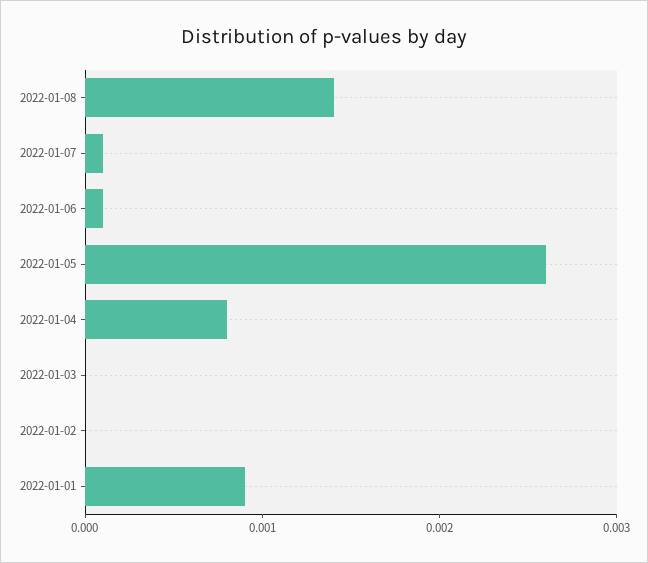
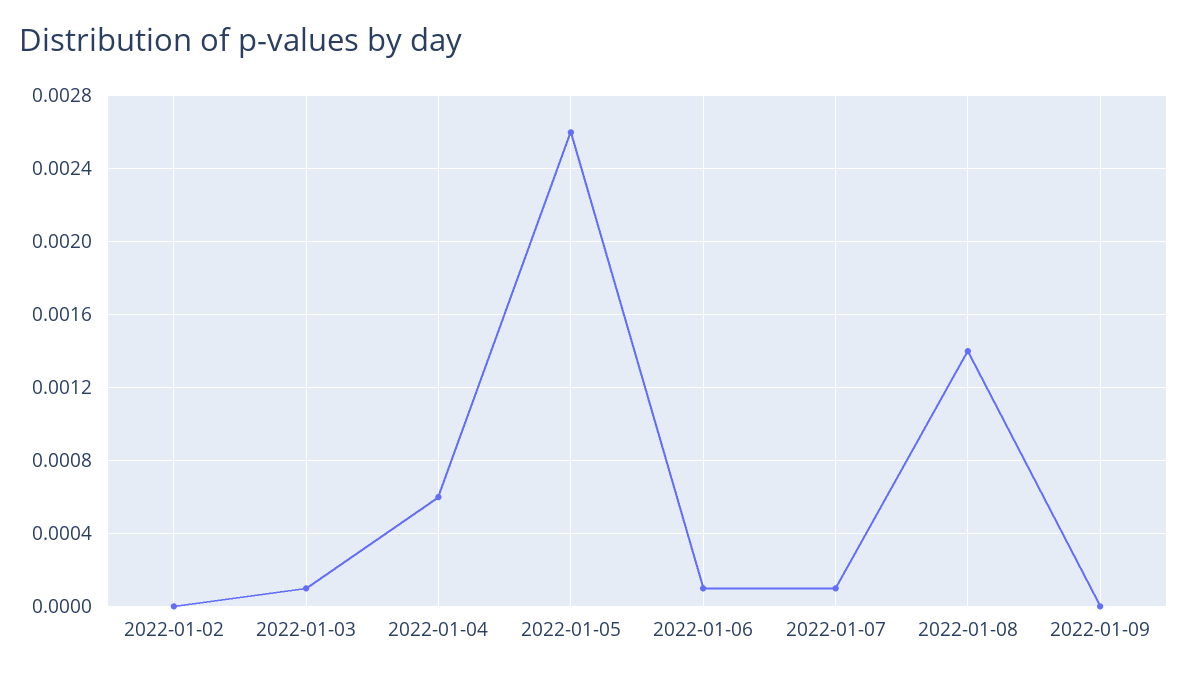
2022-01-04: 0.0008 -> 0.0006
2022-01-03: 0 -> 0.0001
2022-01-01: 0.0009 -> none
2022-01-09: none -> 0

